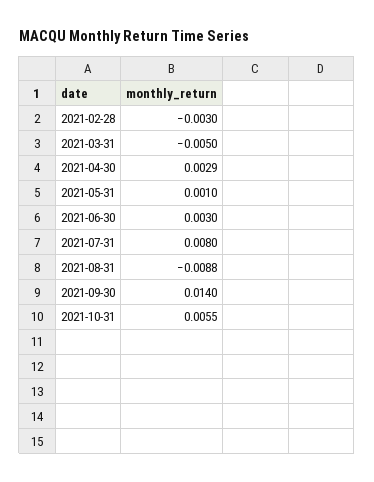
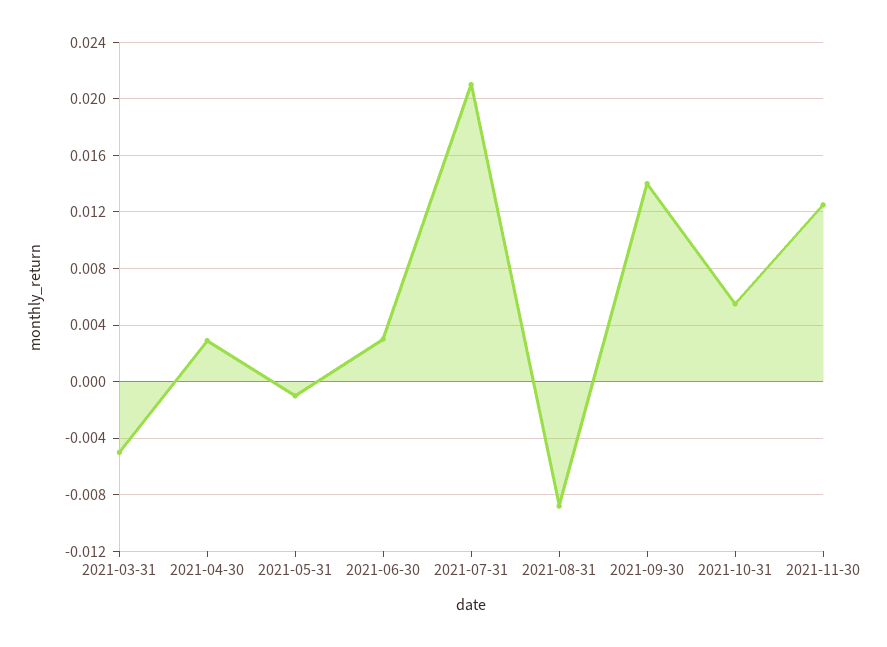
2021-02-28: -0.003 -> none
2021-05-31: 0.001 -> -0.001
2021-07-31: 0.008 -> 0.021
2021-11-30: none -> 0.0125

